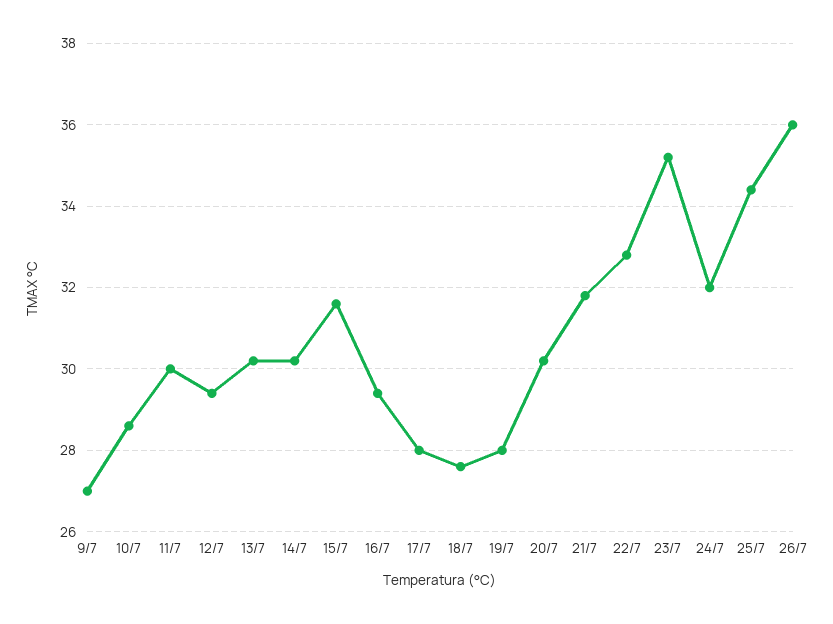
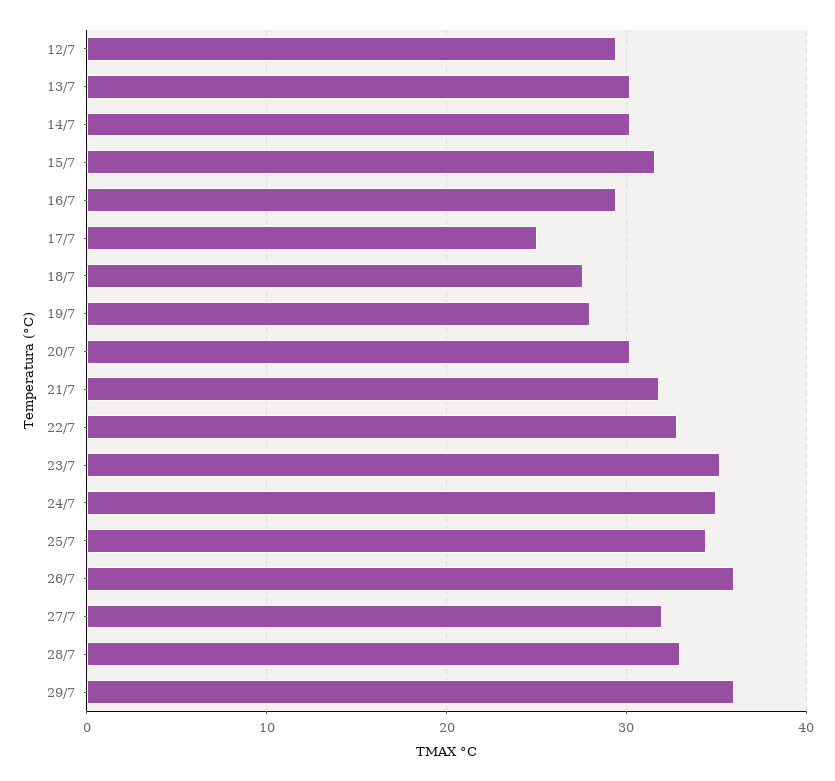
9/7: 27 -> none
10/7: 28.5 -> none
11/7: 30 -> none
17/7: 28 -> 25
24/7: 32 -> 35
27/7: none -> 32
28/7: none -> 33
29/7: none -> 36

